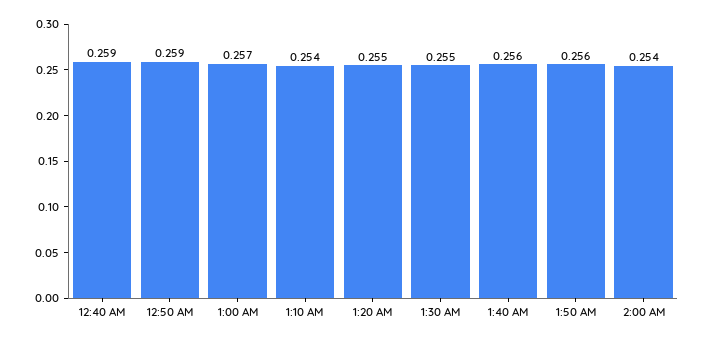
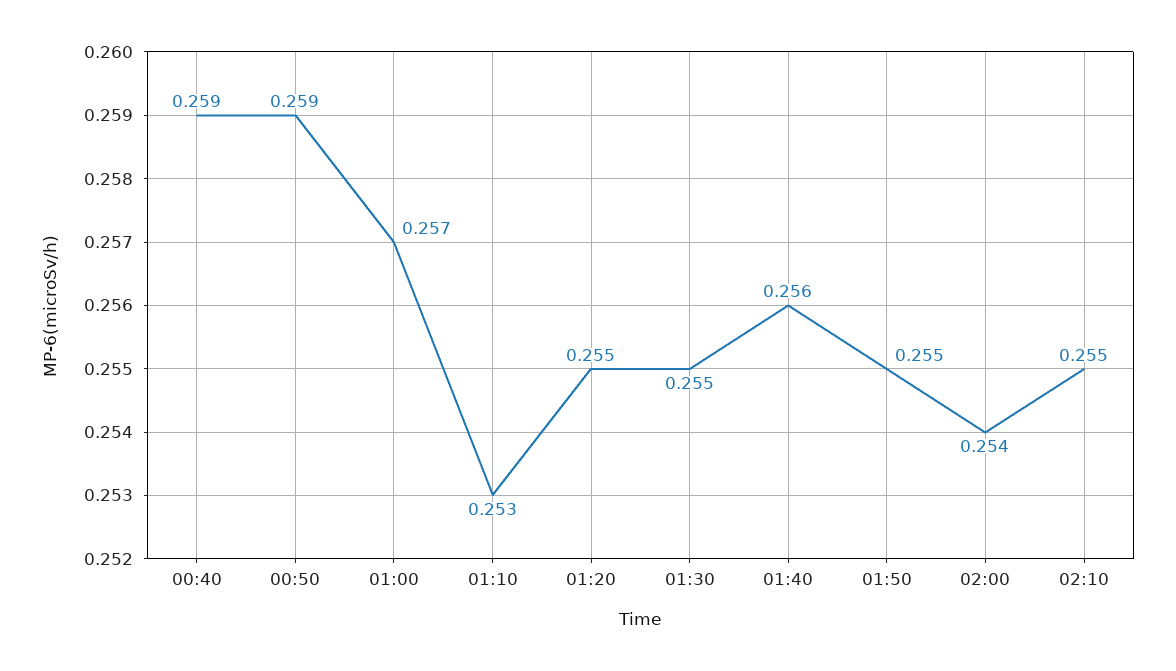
1:10 AM: 0.254 -> 0.253
1:50 AM: 0.256 -> 0.255
02:10: none -> 0.255

